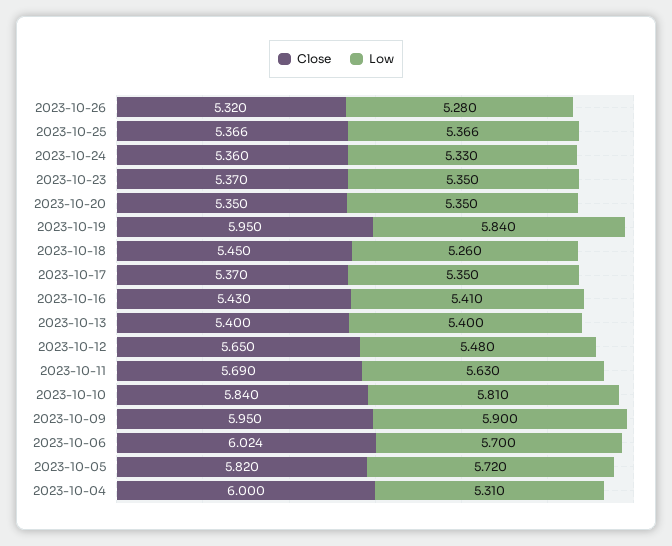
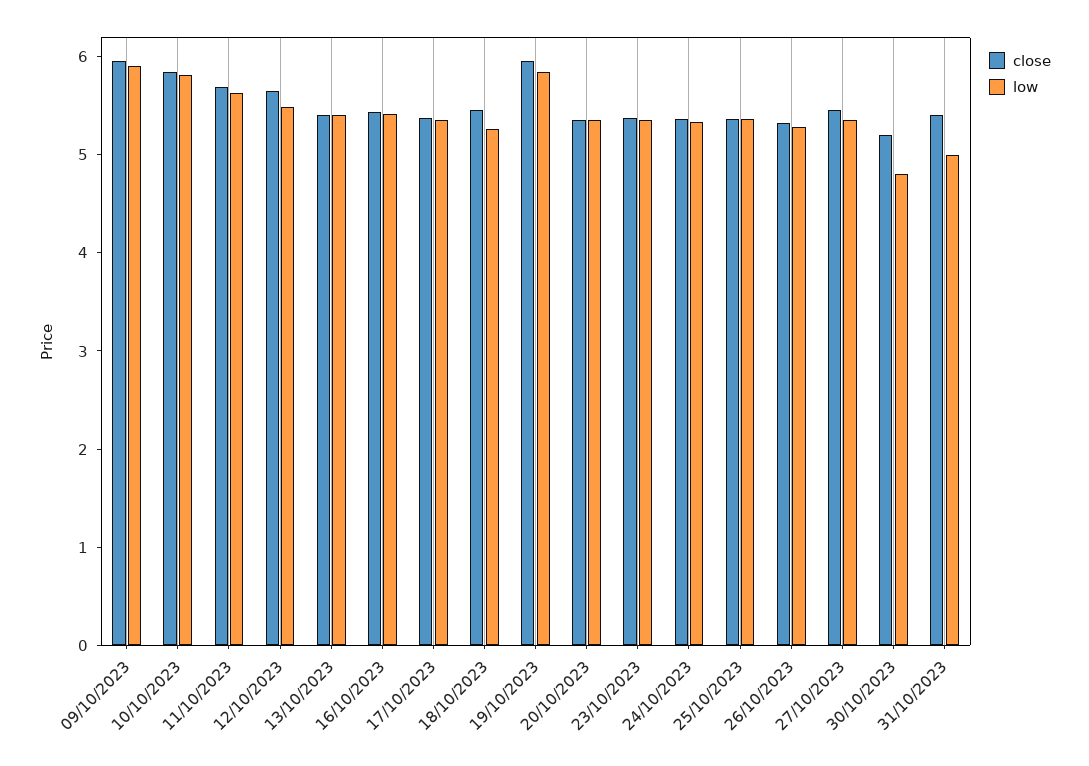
Close, 2023-10-06: 6.024 -> none
Low, 2023-10-06: 5.7 -> none
Close, 2023-10-05: 5.82 -> none
Low, 2023-10-05: 5.72 -> none
Close, 2023-10-04: 6 -> none
Low, 2023-10-04: 5.31 -> none
Close, 27/10/2023: none -> 5.4
Low, 27/10/2023: none -> 5.4
Close, 30/10/2023: none -> 5.2
Low, 30/10/2023: none -> 4.8
Close, 31/10/2023: none -> 5.4
Low, 31/10/2023: none -> 5

